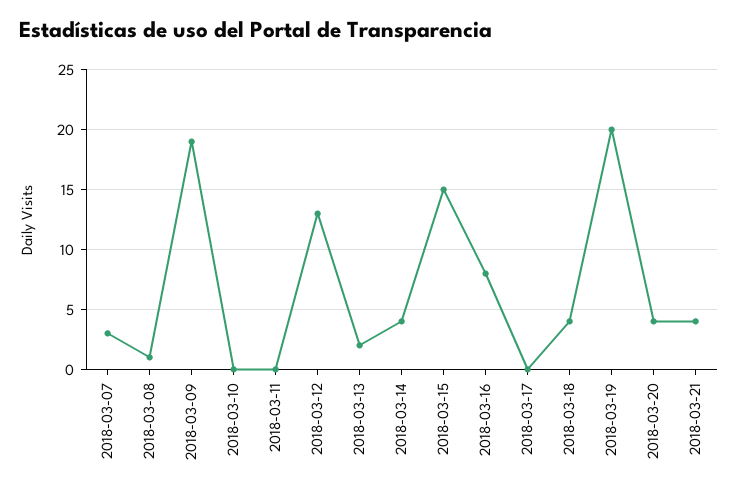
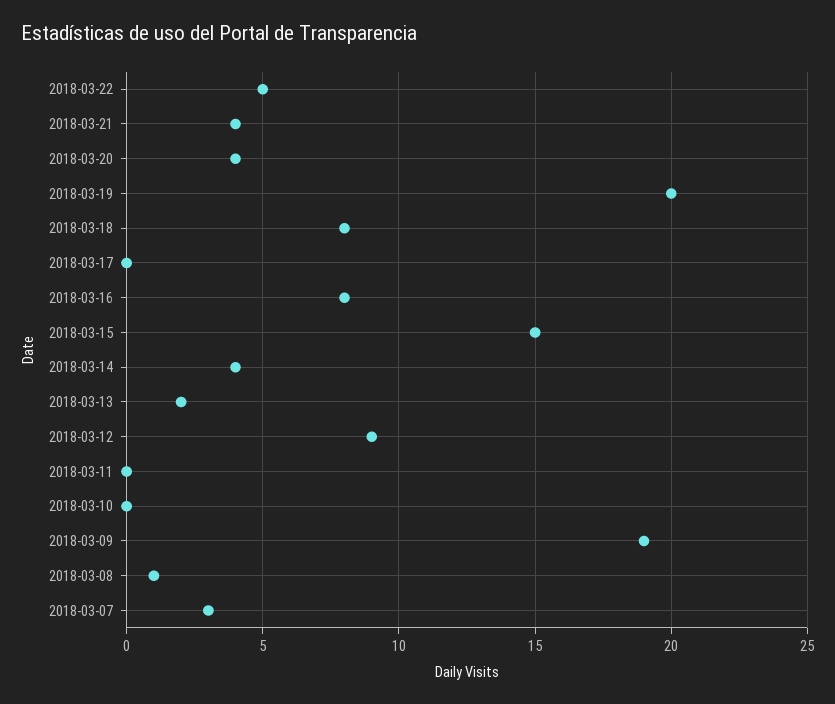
2018-03-12: 13 -> 9
2018-03-18: 4 -> 8
2018-03-22: none -> 5

